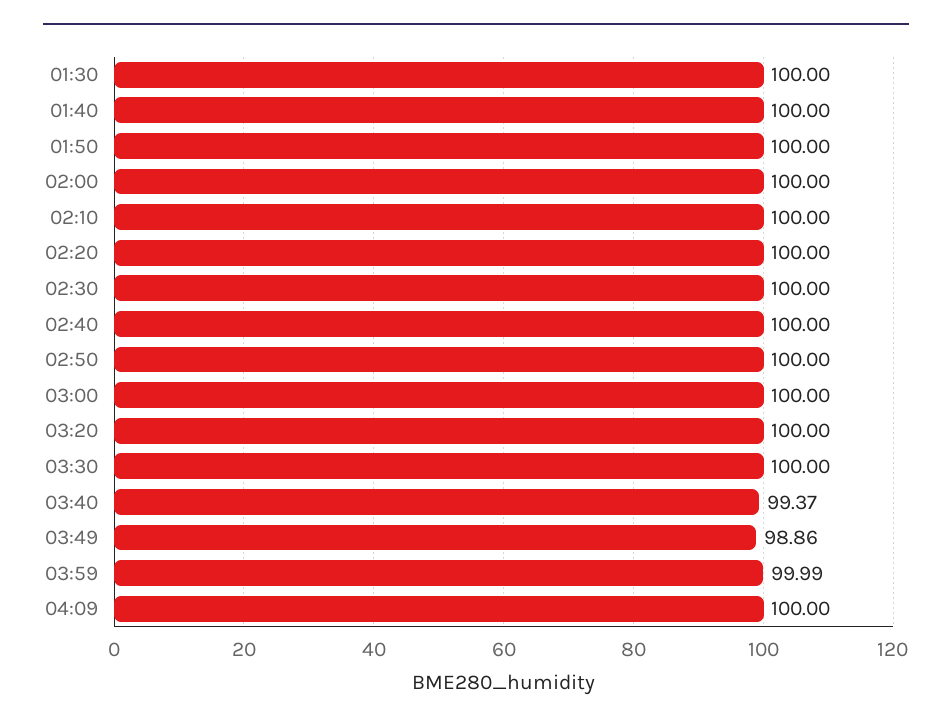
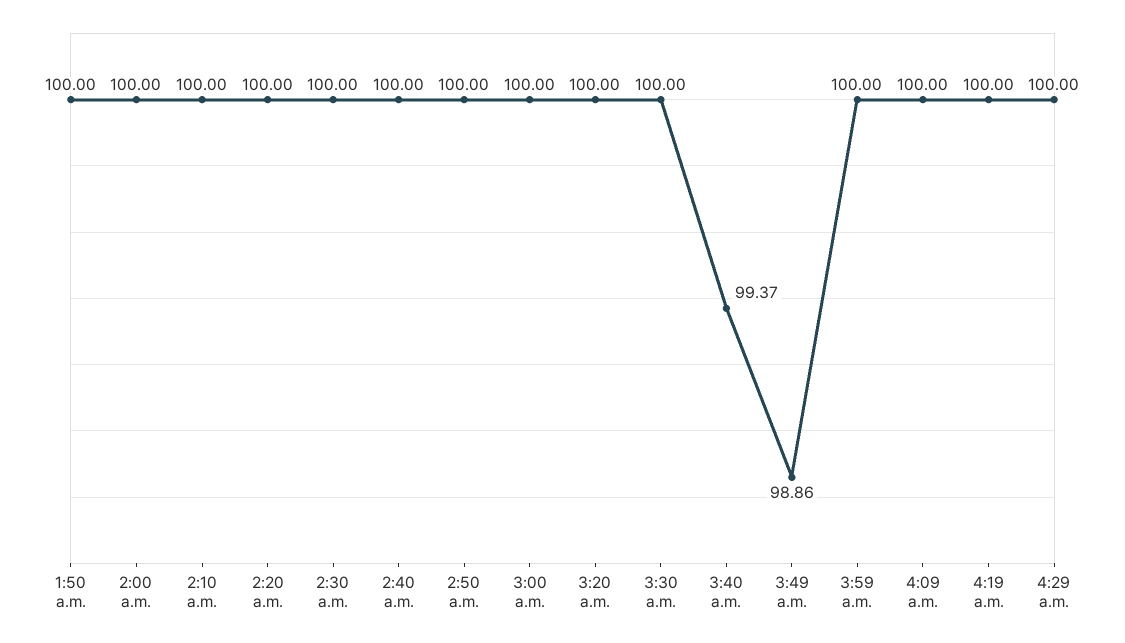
01:30: 100 -> none
01:40: 100 -> none
03:59: 99.99 -> 100
4:19 a.m.: none -> 100
4:29 a.m.: none -> 100

